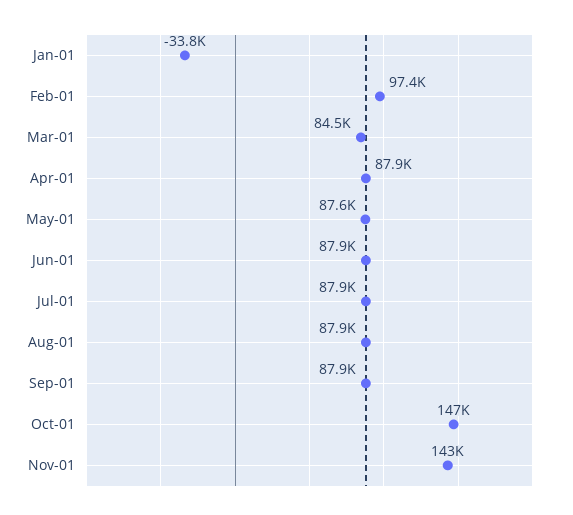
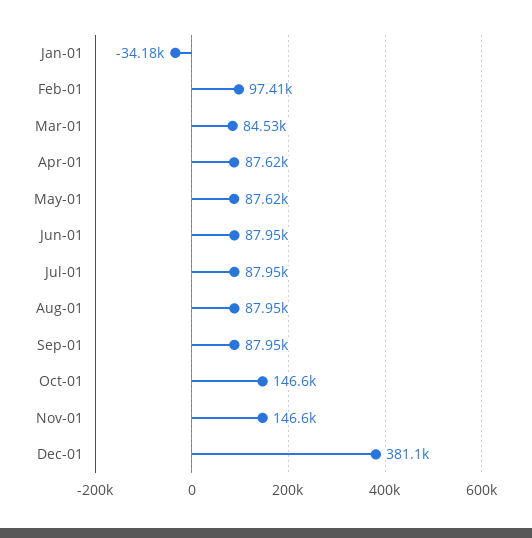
Jan-01: -33800 -> -34180
Apr-01: 87900 -> 87620
Nov-01: 143000 -> 146600
Dec-01: none -> 381100

